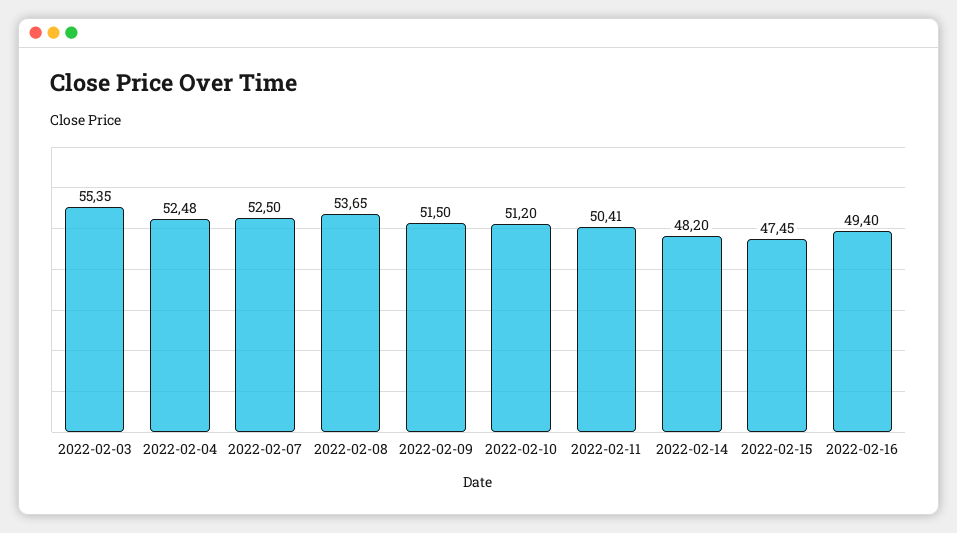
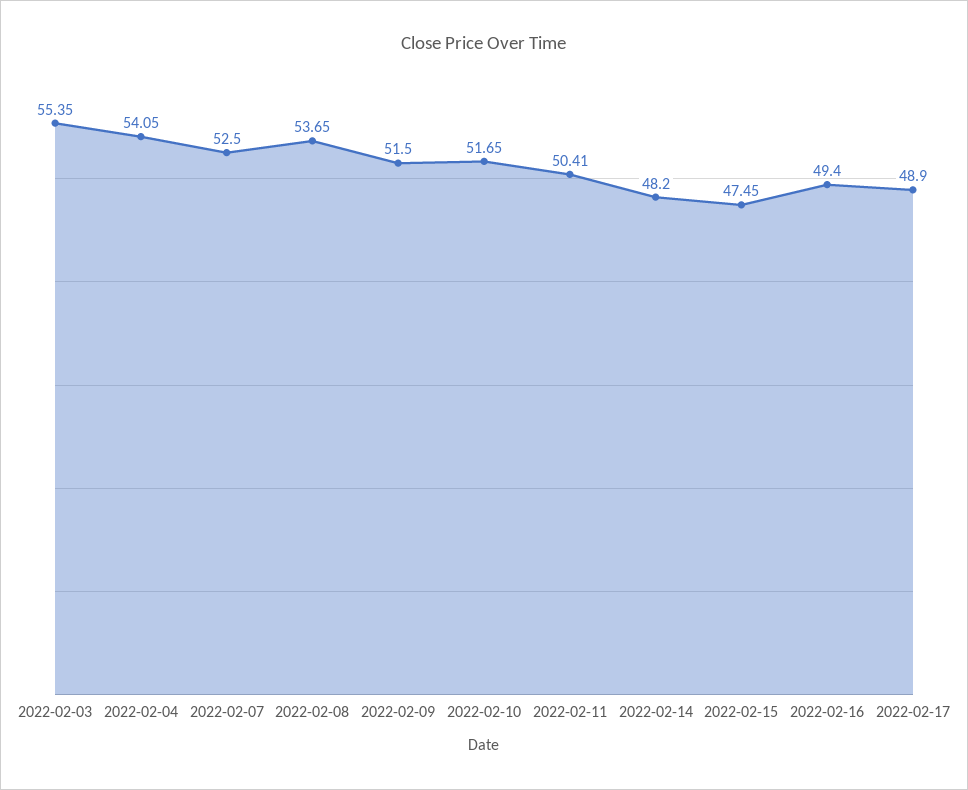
2022-02-04: 52.48 -> 54.05
2022-02-10: 51.2 -> 51.65
2022-02-17: none -> 48.9

